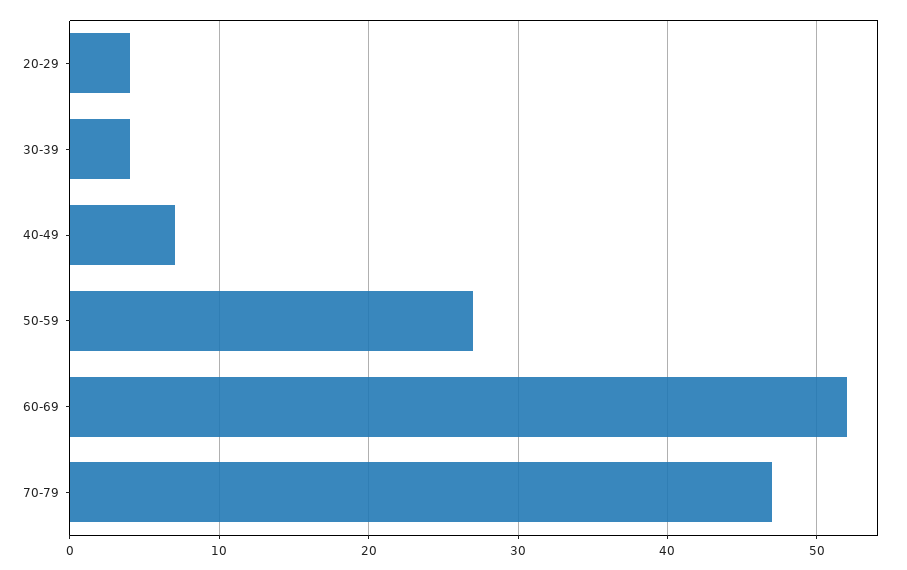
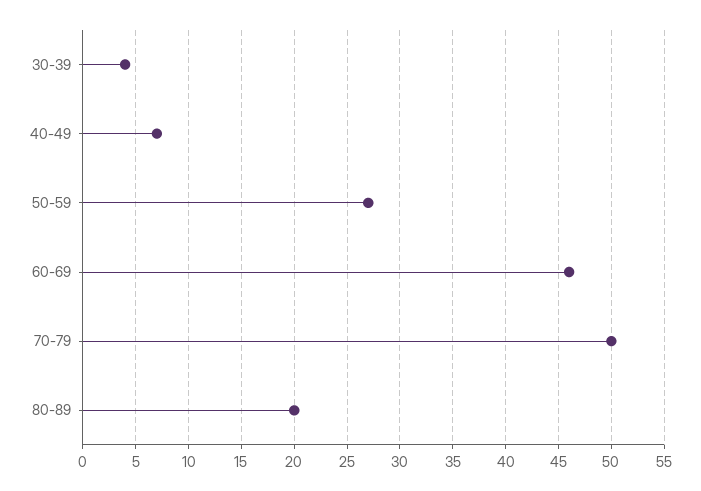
20-29: 4 -> none
60-69: 52 -> 46
70-79: 47 -> 50
80-89: none -> 20

